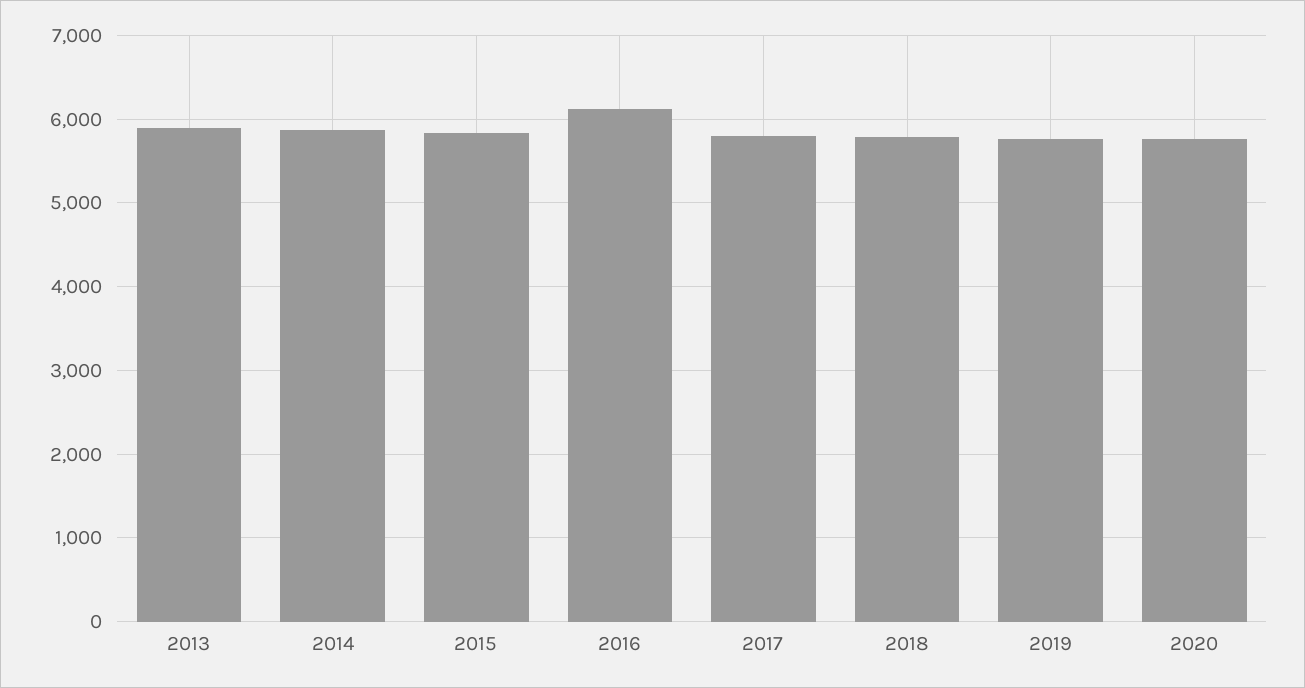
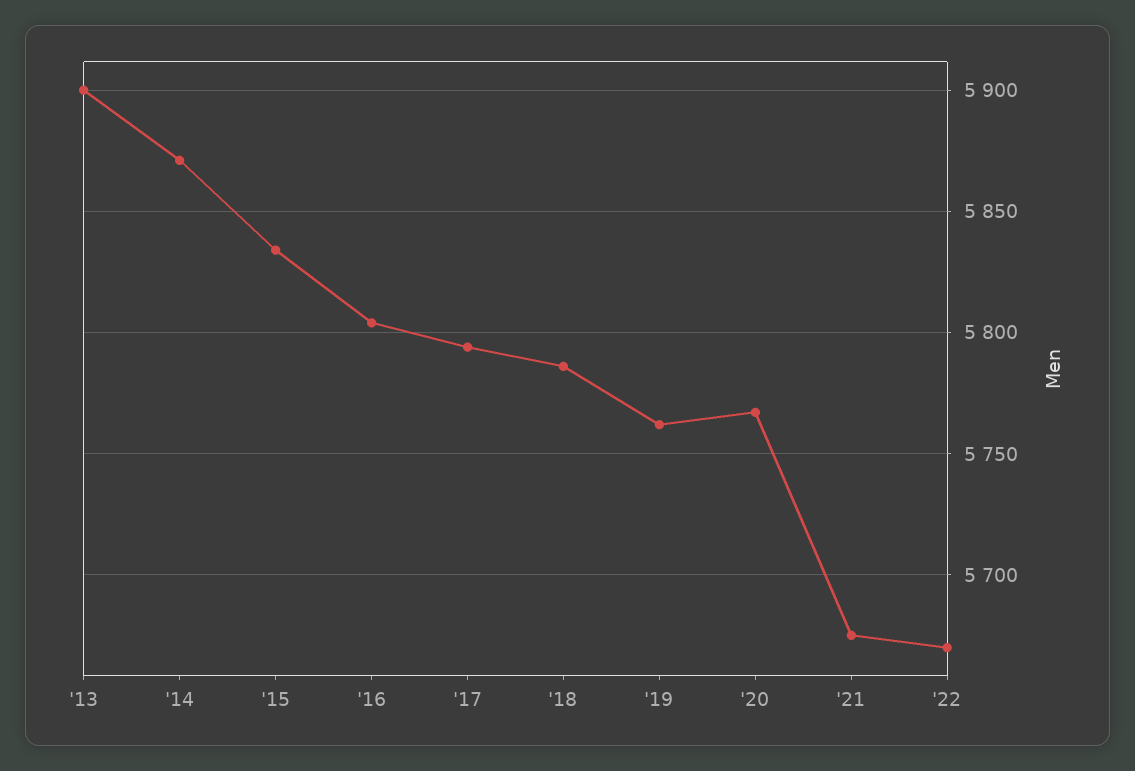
2016: 6100 -> 5805
'21: none -> 5675
'22: none -> 5670

